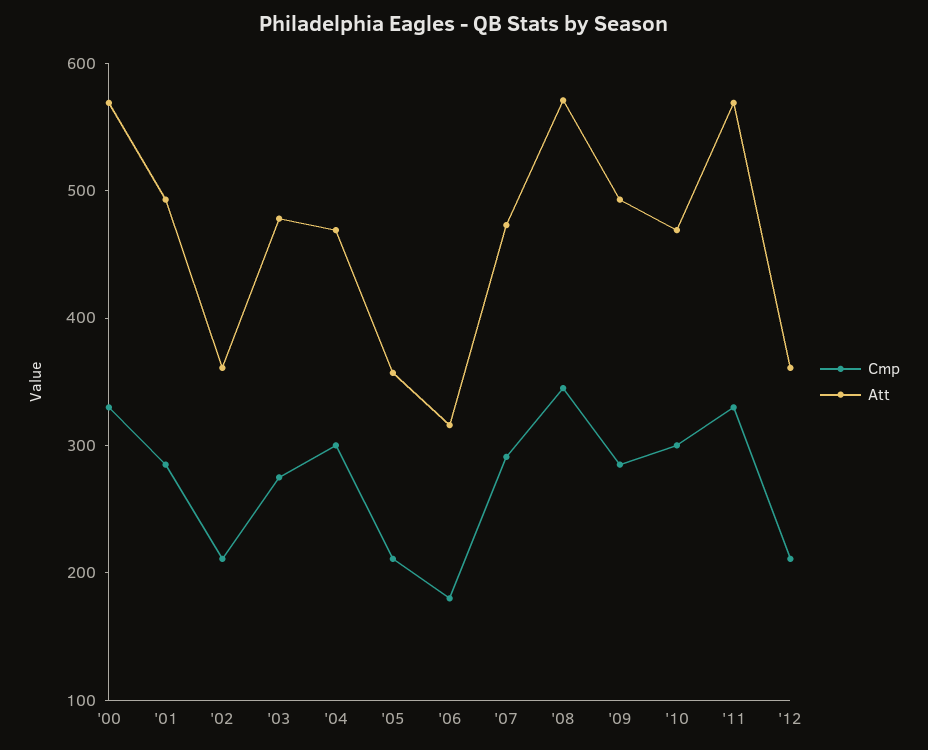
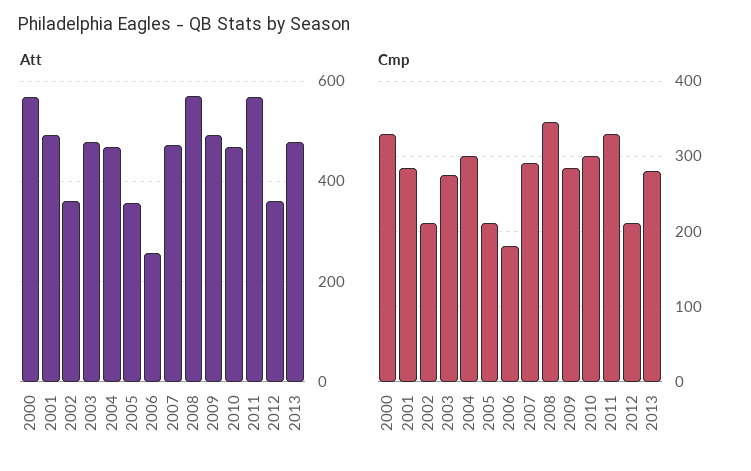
Att, '06: 320 -> 260
Att, 2013: none -> 480
Cmp, 2013: none -> 280

